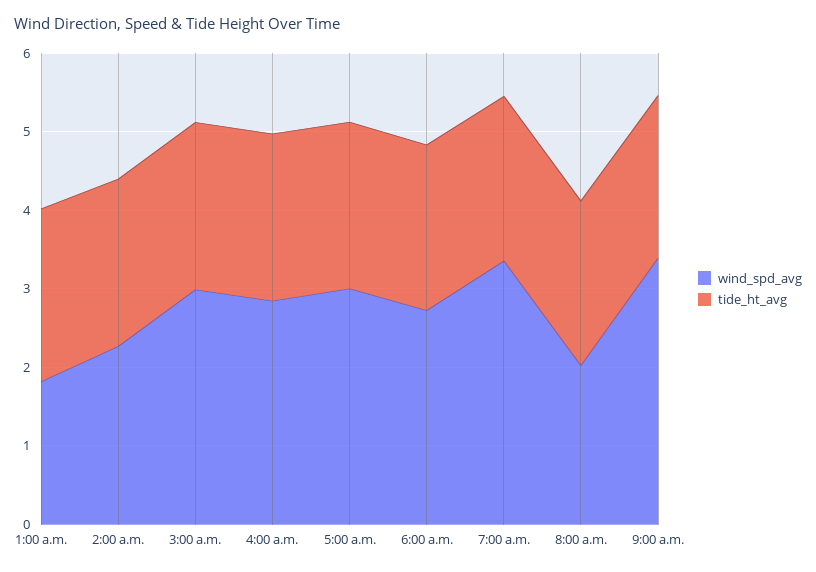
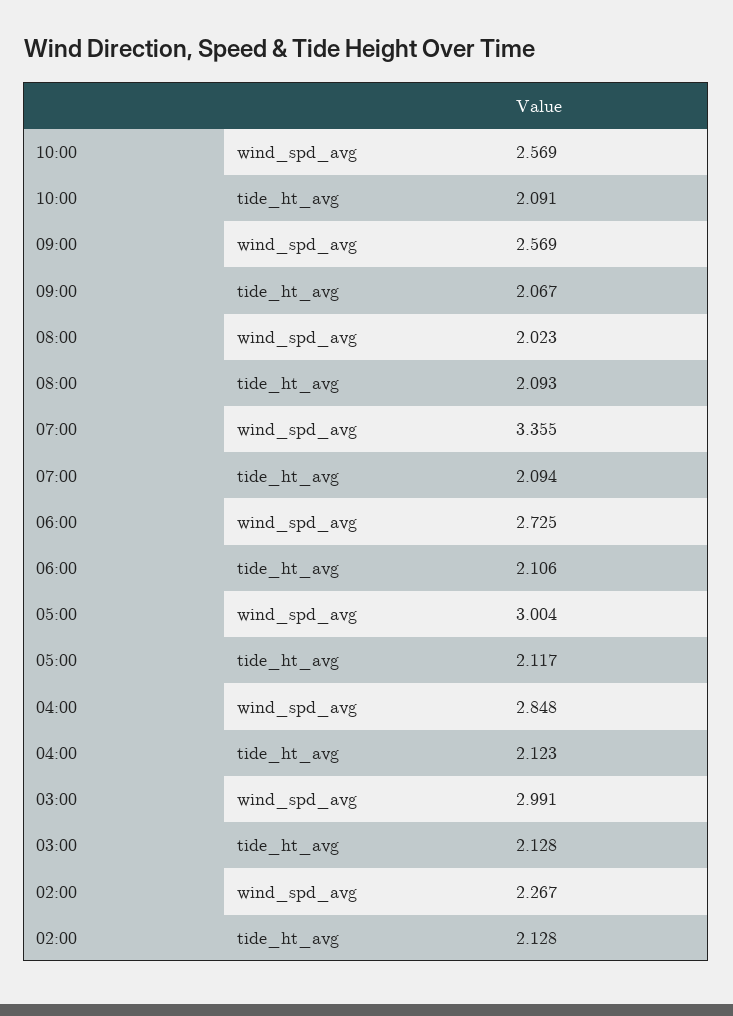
wind_spd_avg, 1:00 a.m.: 1.8 -> none
tide_ht_avg, 1:00 a.m.: 2.2 -> none
wind_spd_avg, 9:00 a.m.: 3.4 -> 2.569
wind_spd_avg, 10:00: none -> 2.569
tide_ht_avg, 10:00: none -> 2.091

